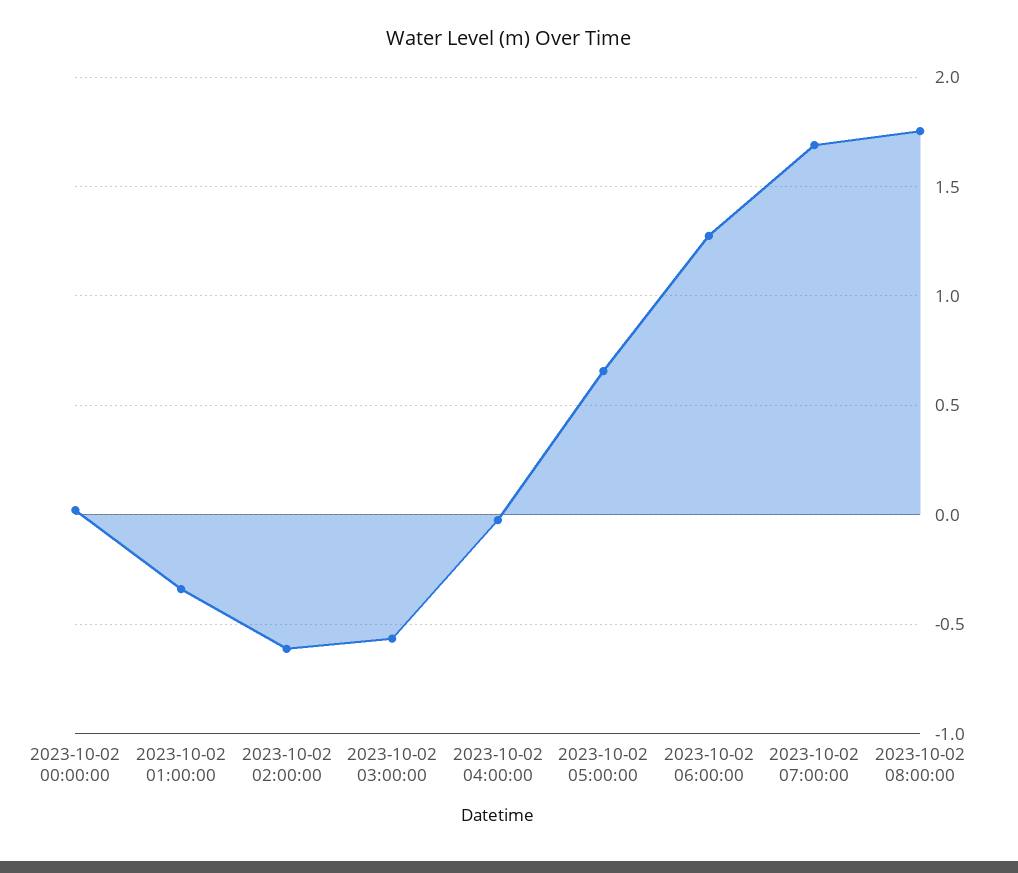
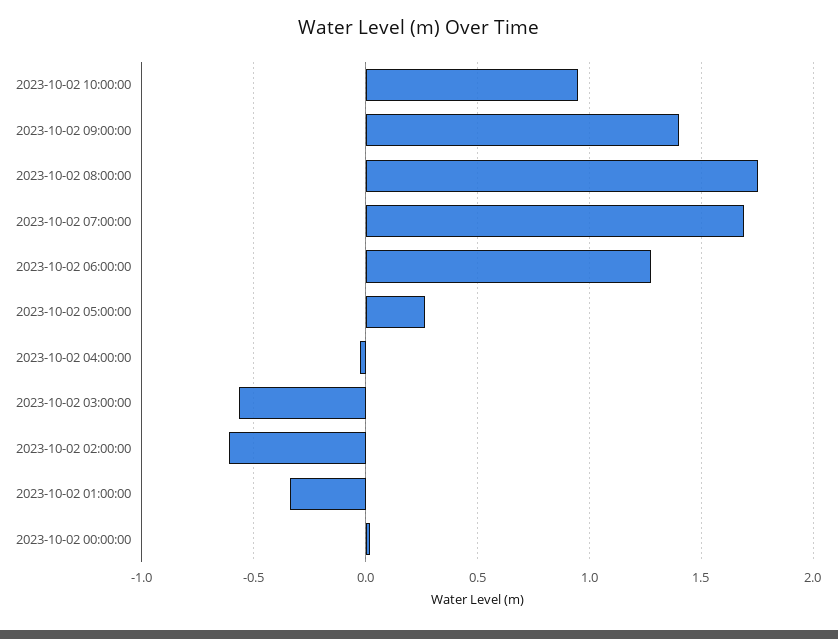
2023-10-02 05:00:00: 0.65 -> 0.25
2023-10-02 10:00:00: none -> 0.95
2023-10-02 09:00:00: none -> 1.4

